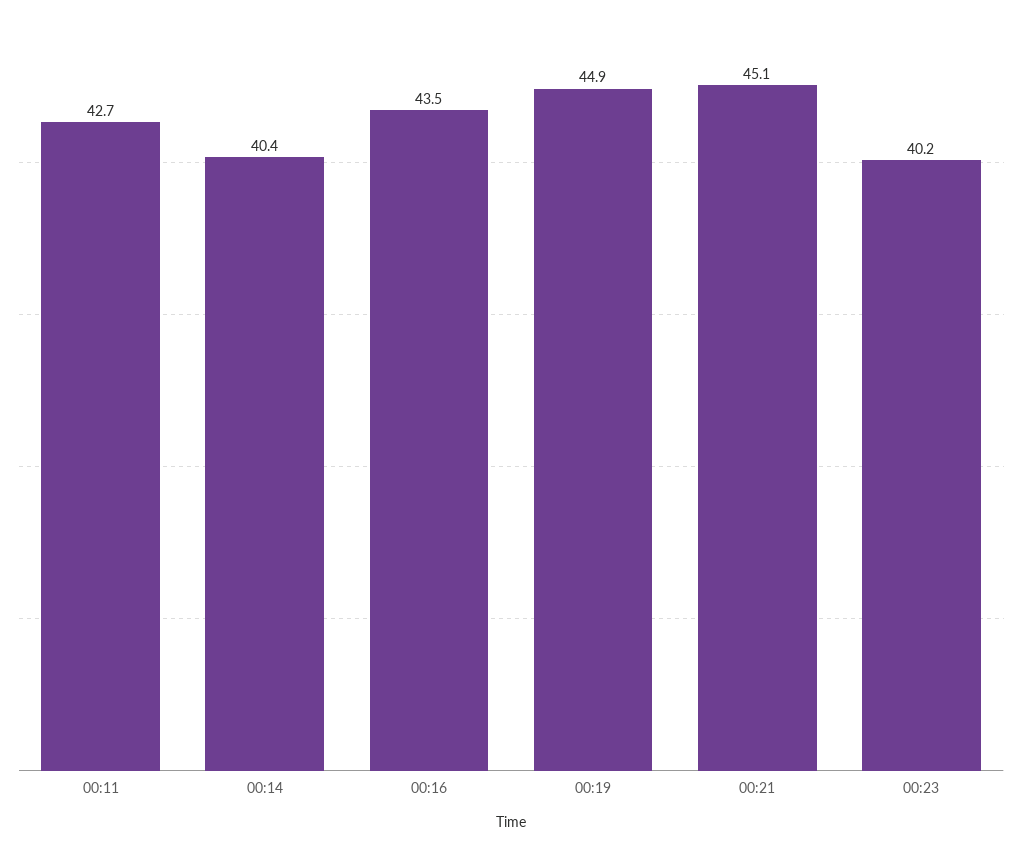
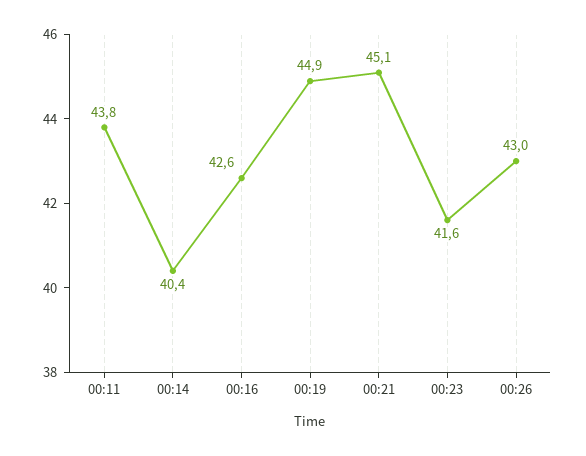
00:11: 42.7 -> 43.8
00:16: 43.5 -> 42.6
00:23: 40.2 -> 41.6
00:26: none -> 43

